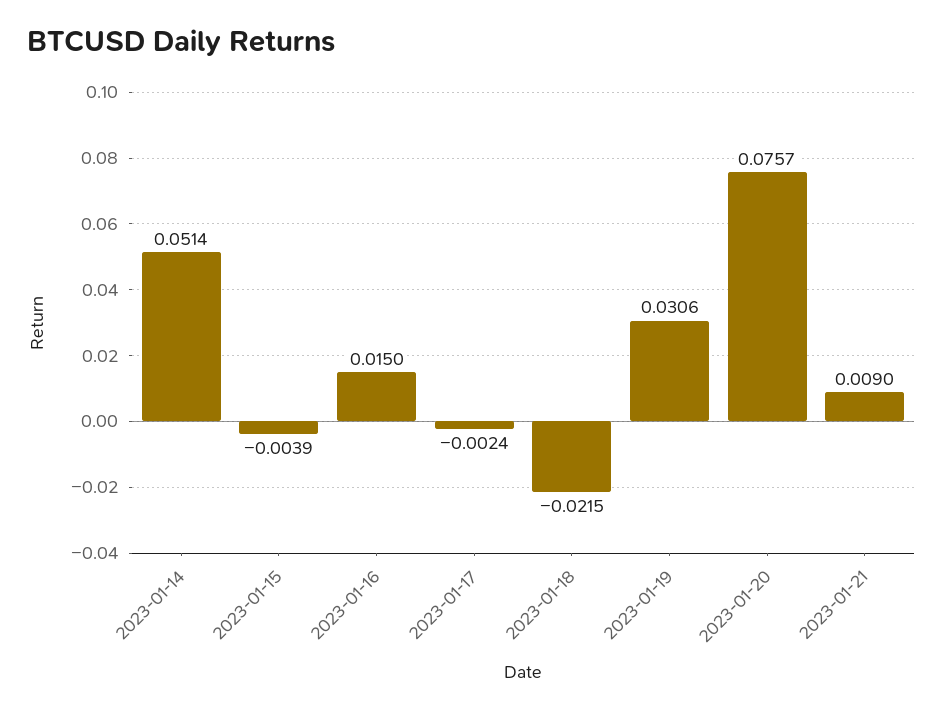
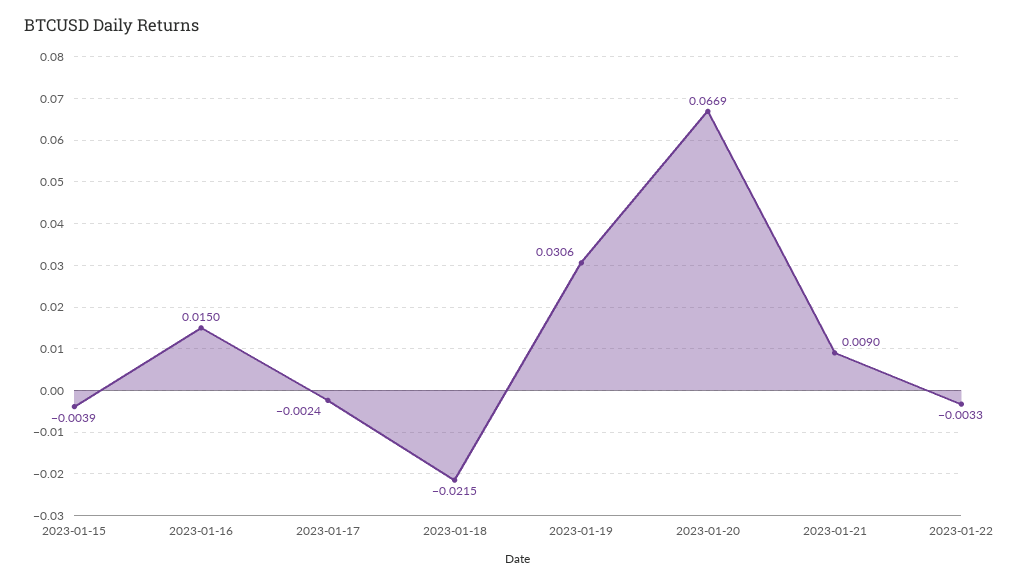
2023-01-14: 0.0514 -> none
2023-01-20: 0.0757 -> 0.0669
2023-01-22: none -> -0.0033

